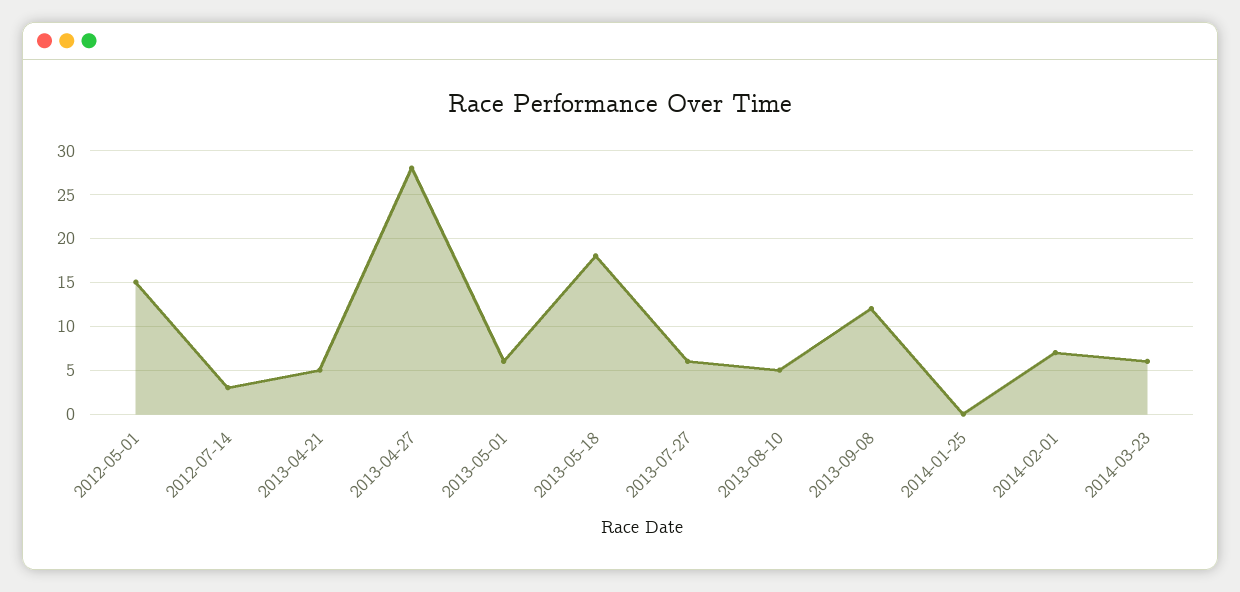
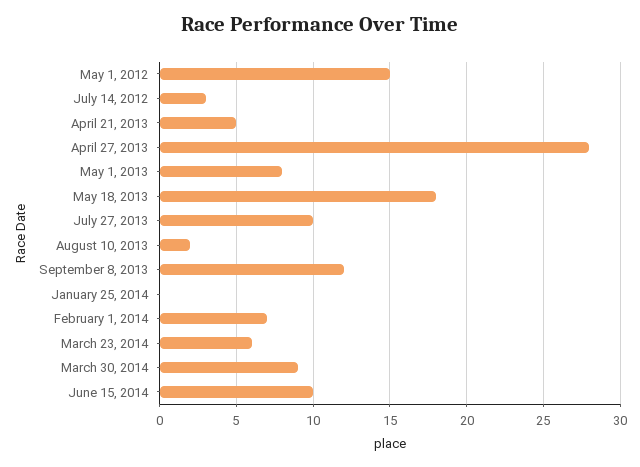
2013-05-01: 6 -> 8
2013-07-27: 6 -> 10
2013-08-10: 5 -> 2
March 30, 2014: none -> 9
June 15, 2014: none -> 10

